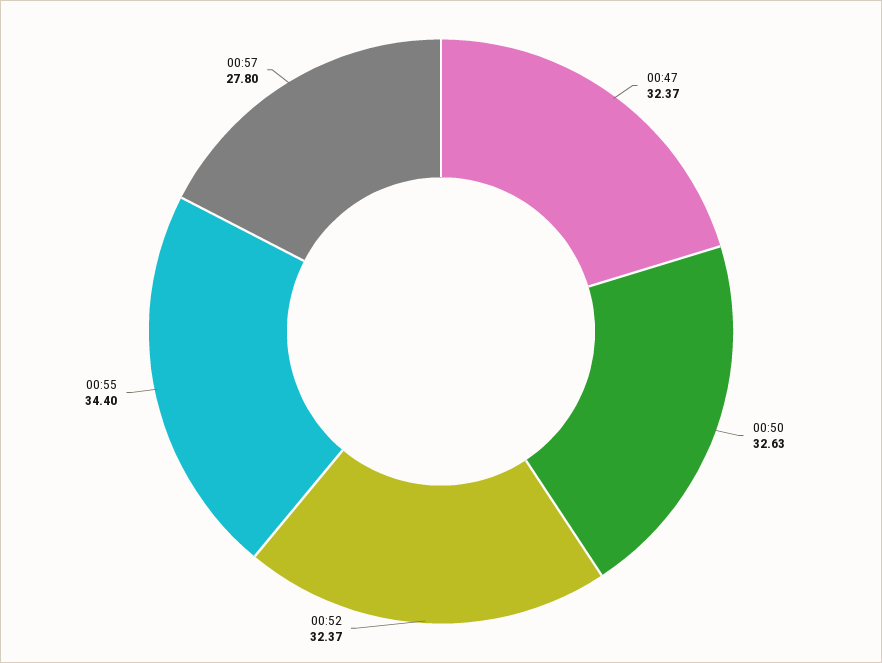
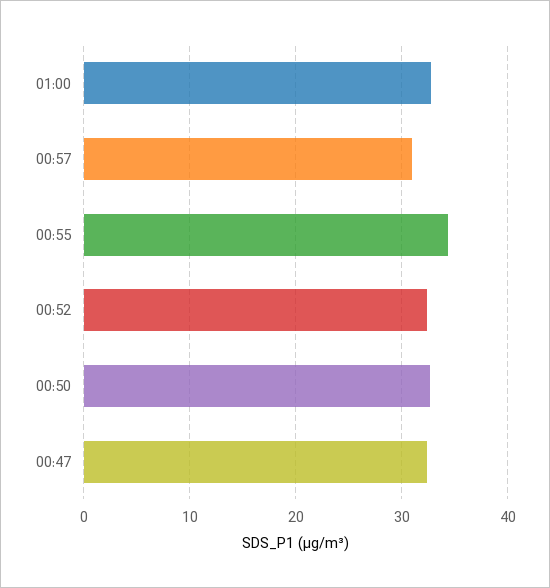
00:57: 27.8 -> 31
01:00: none -> 33

